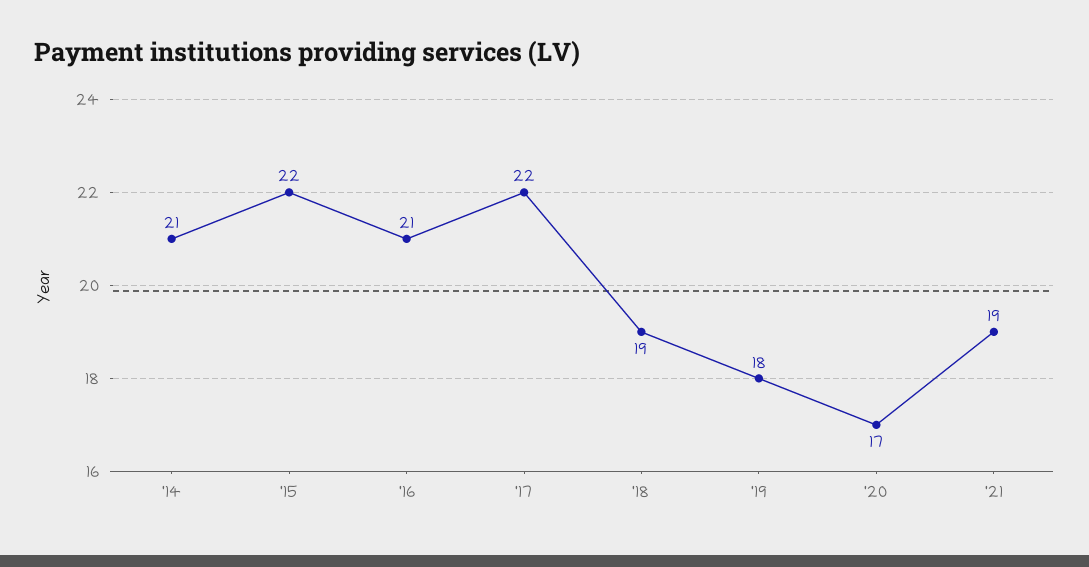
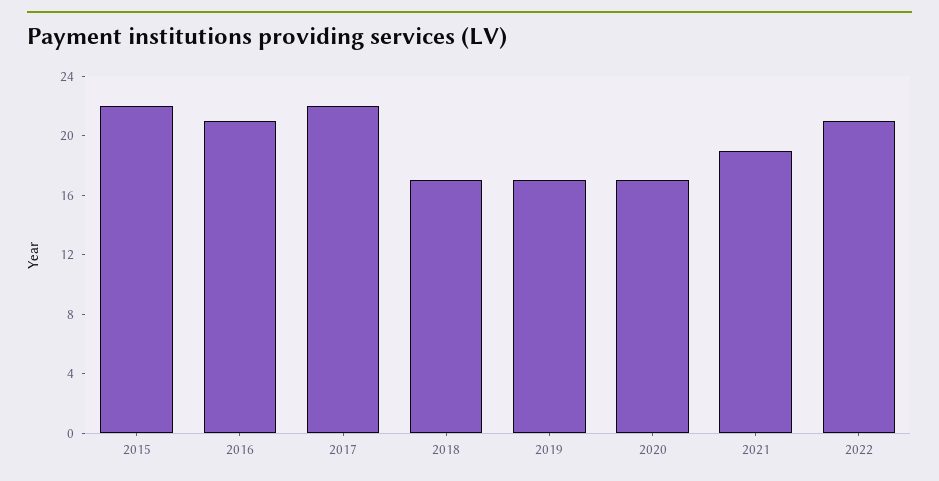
'14: 21 -> none
'18: 19 -> 17
'19: 18 -> 17
2022: none -> 21

